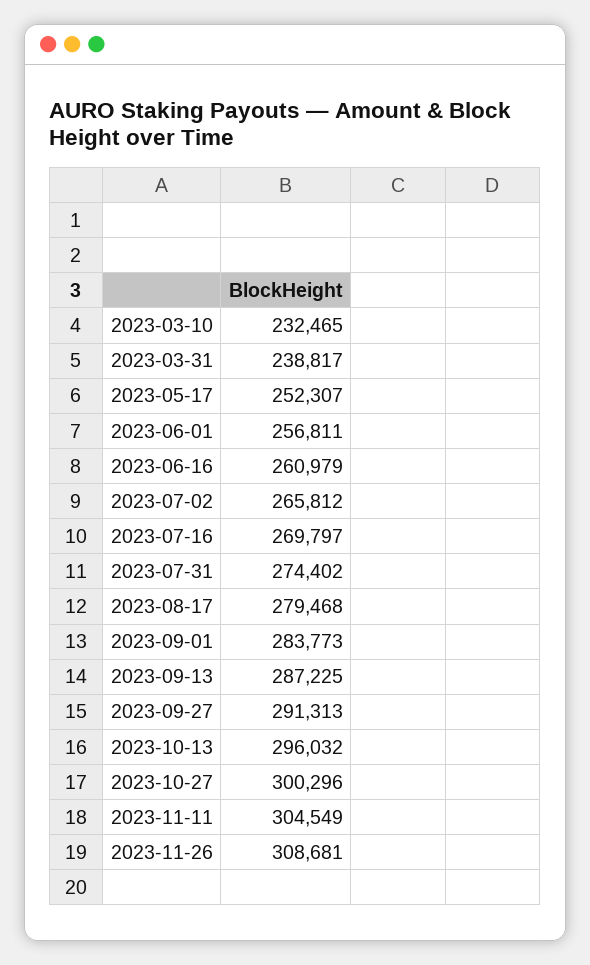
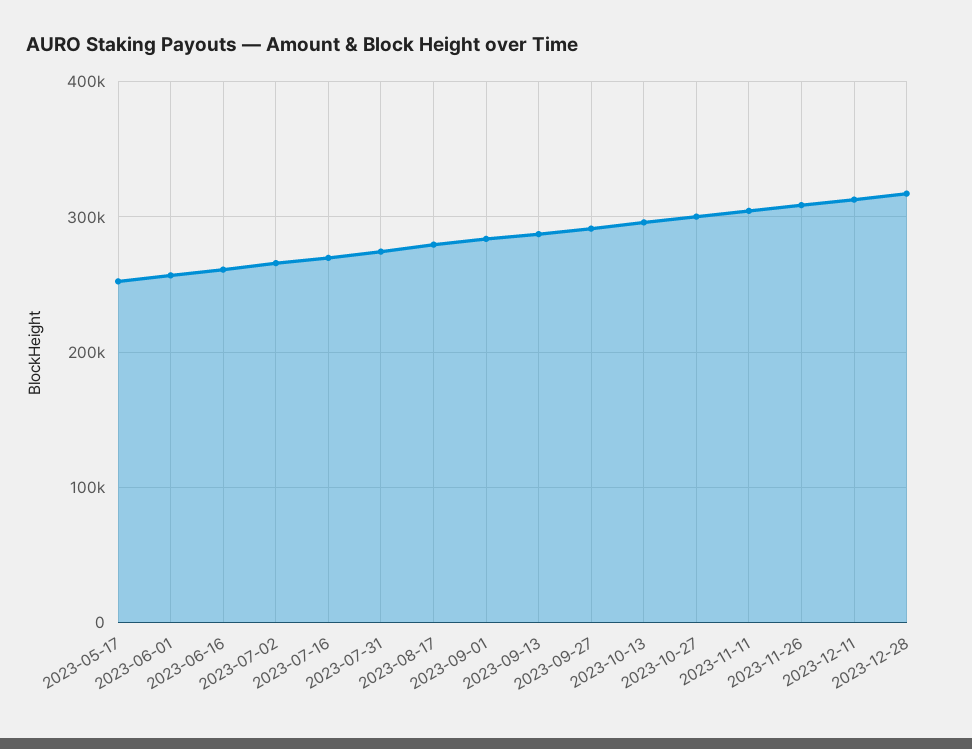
2023-03-10: 232465 -> none
2023-03-31: 238817 -> none
2023-12-11: none -> 310000
2023-12-28: none -> 320000

